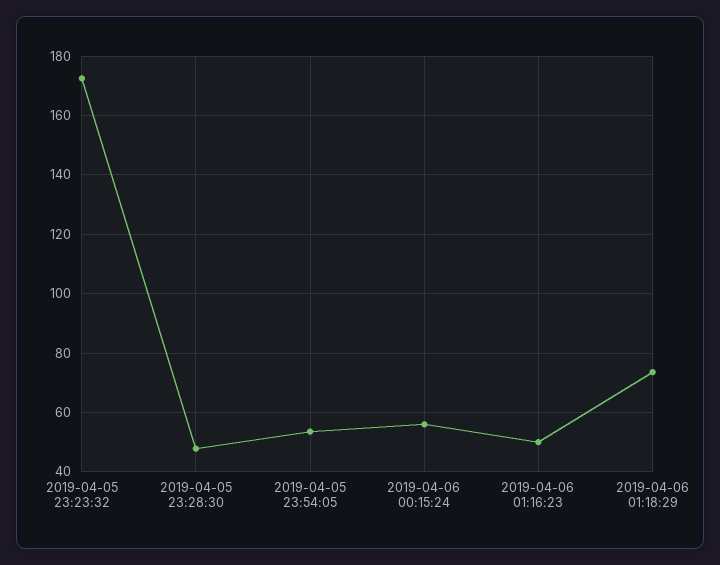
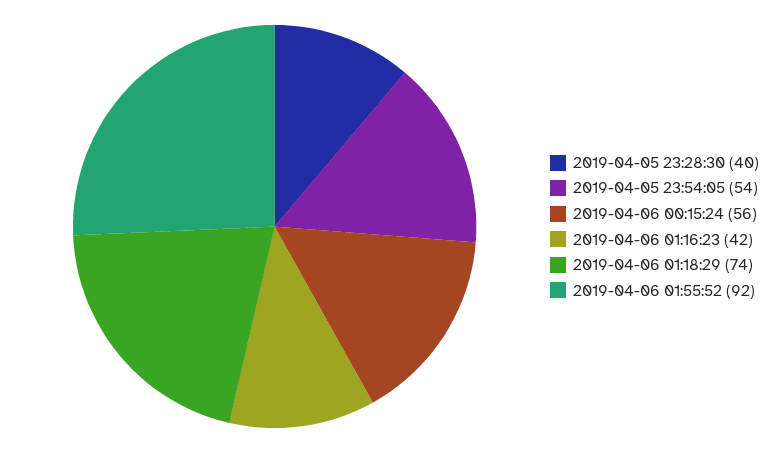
2019-04-05 23:23:32: 172.5 -> none
2019-04-05 23:28:30: 47.5 -> 40
2019-04-06 01:16:23: 50 -> 42
2019-04-06 01:55:52: none -> 92

